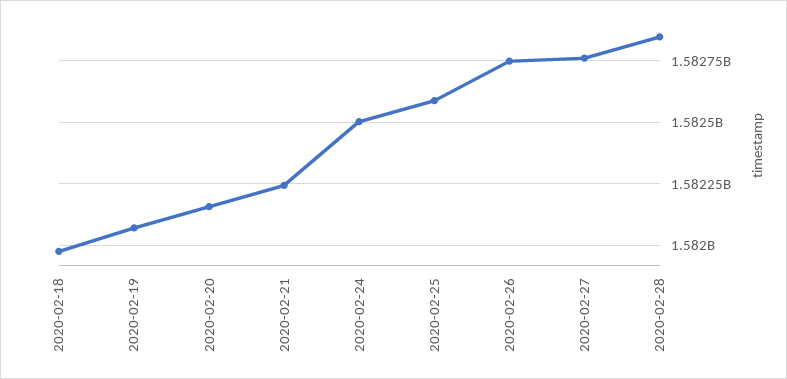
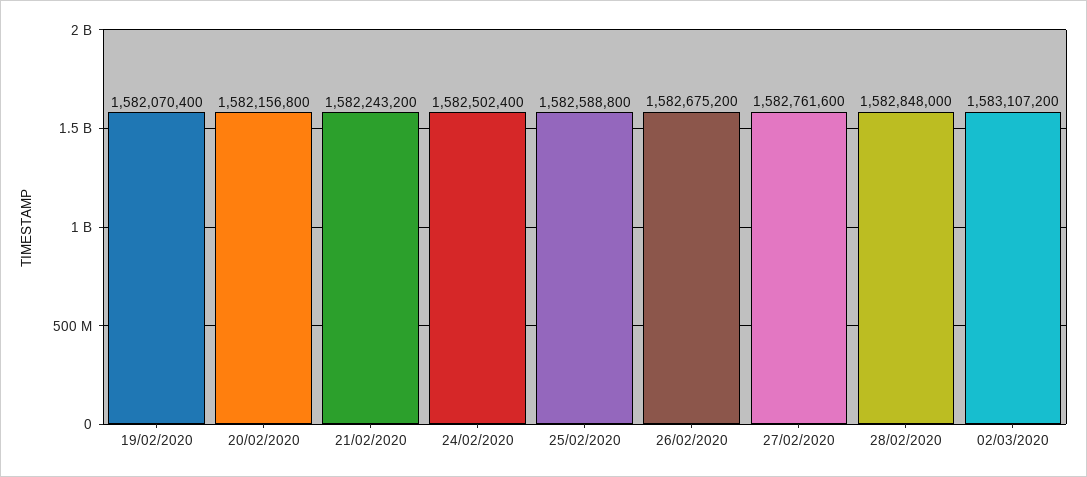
2020-02-18: 1581975000 -> none
2020-02-26: 1582750000 -> 1582675200
02/03/2020: none -> 1583107200

